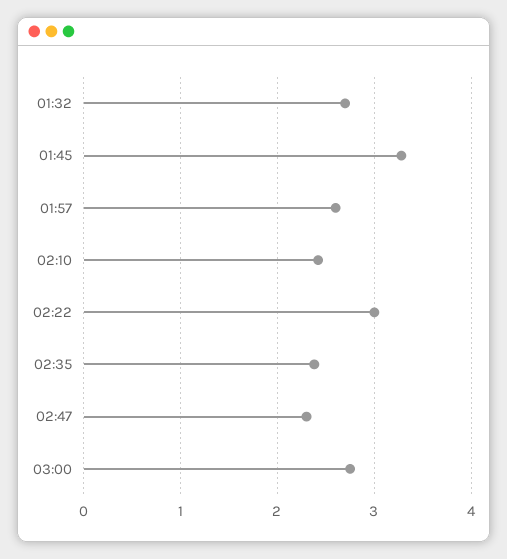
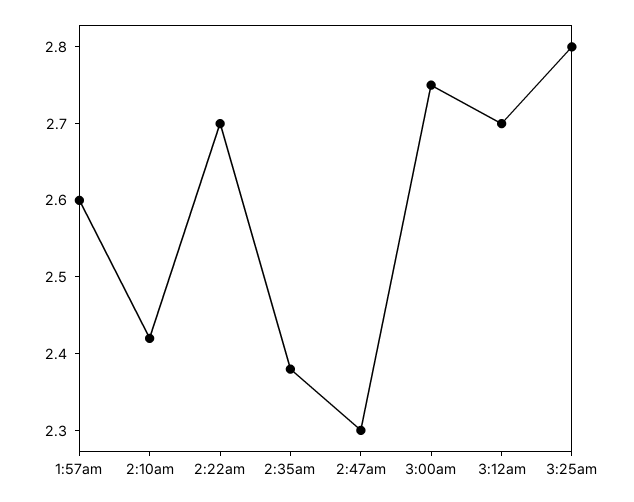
01:32: 2.7 -> none
01:45: 3.3 -> none
02:22: 3 -> 2.7
3:12am: none -> 2.7
3:25am: none -> 2.8

